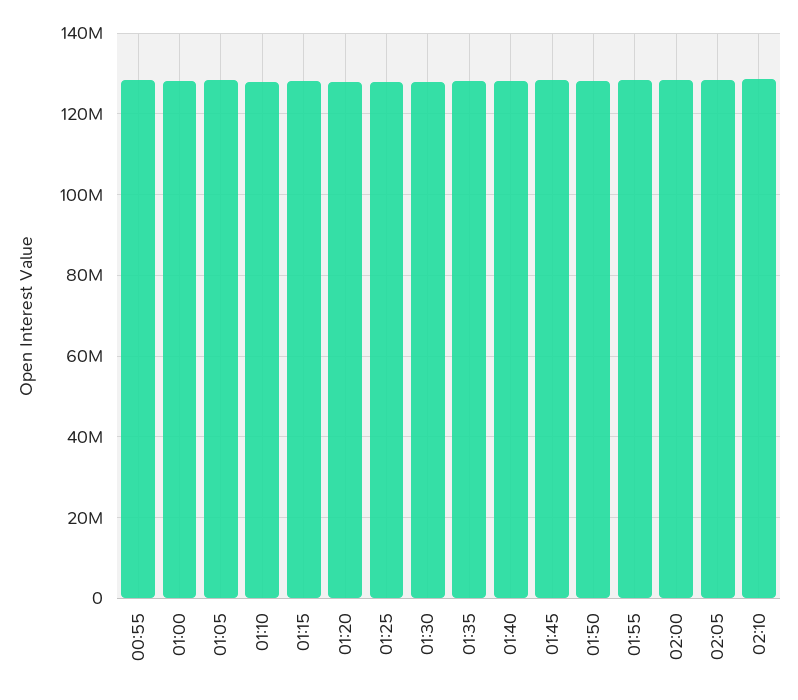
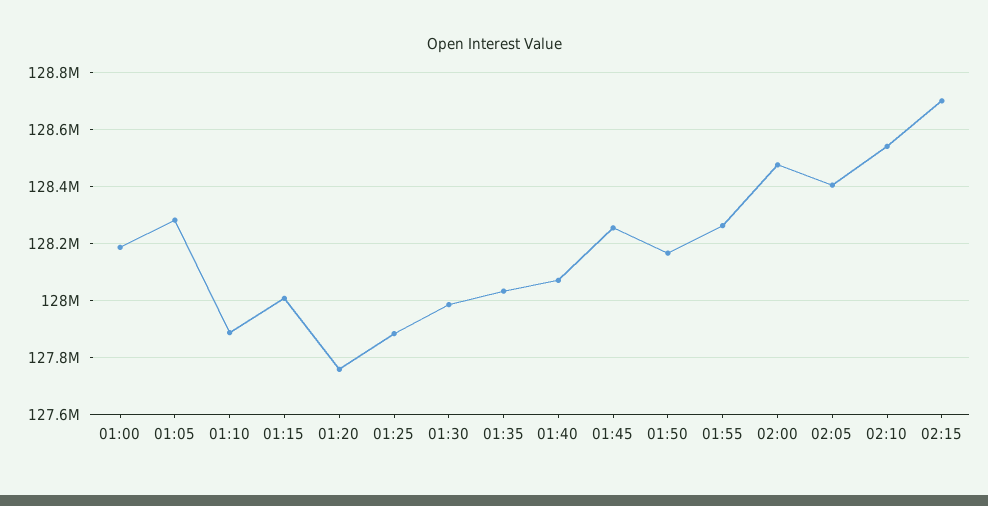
00:55: 128000000 -> none
02:15: none -> 128700000

